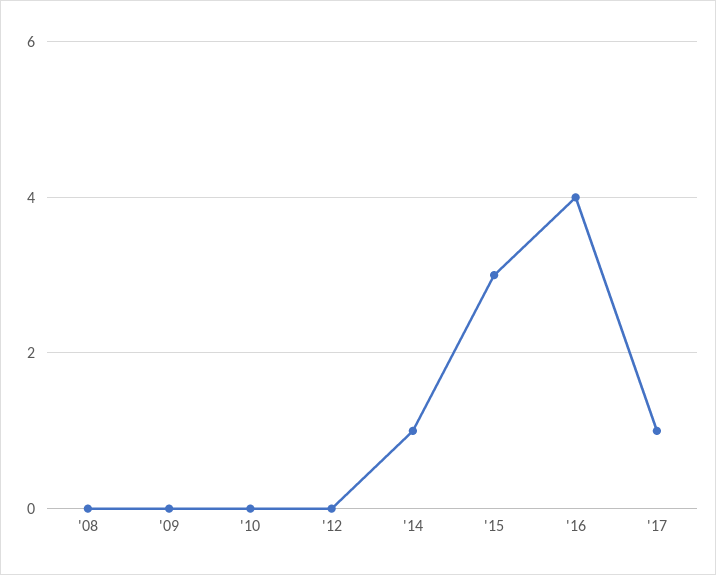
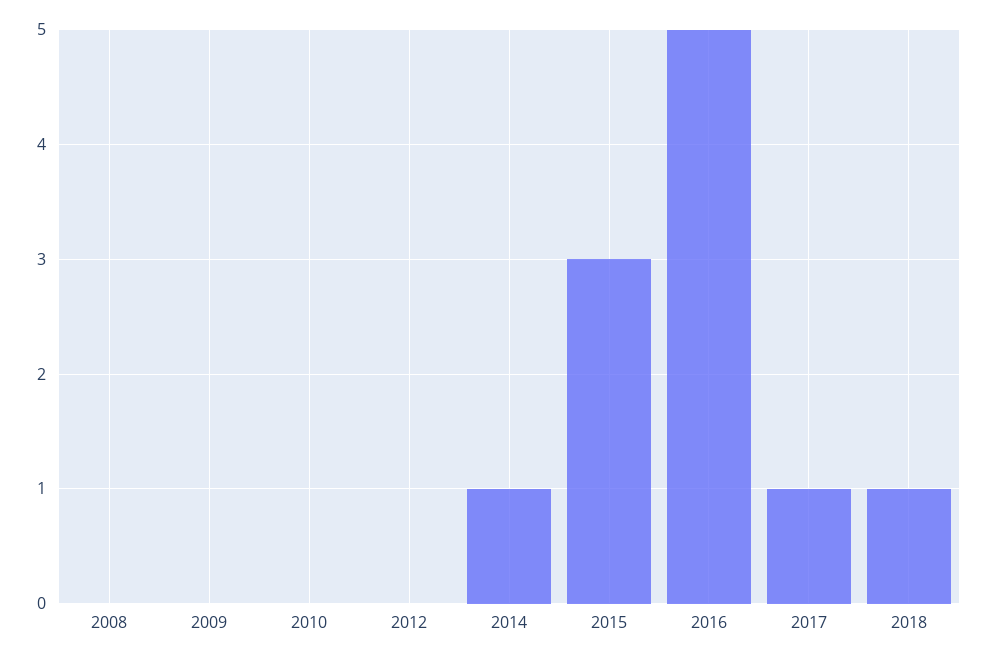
'16: 4 -> 5
2018: none -> 1

